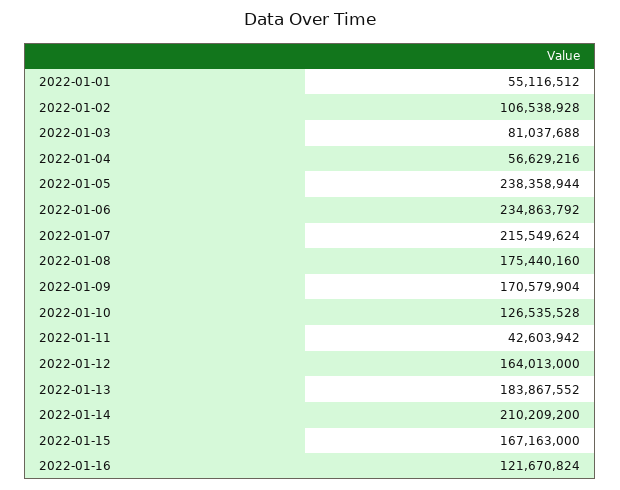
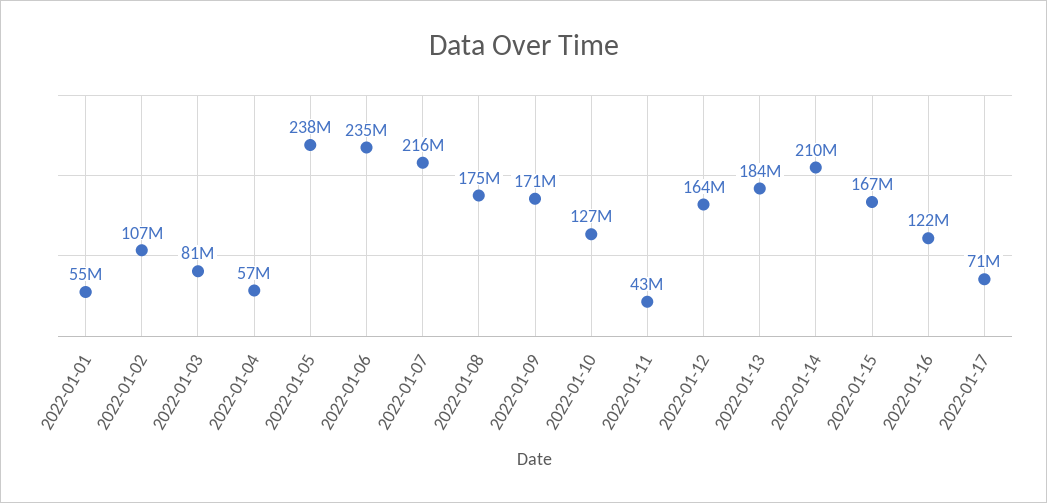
2022-01-17: none -> 71000000

